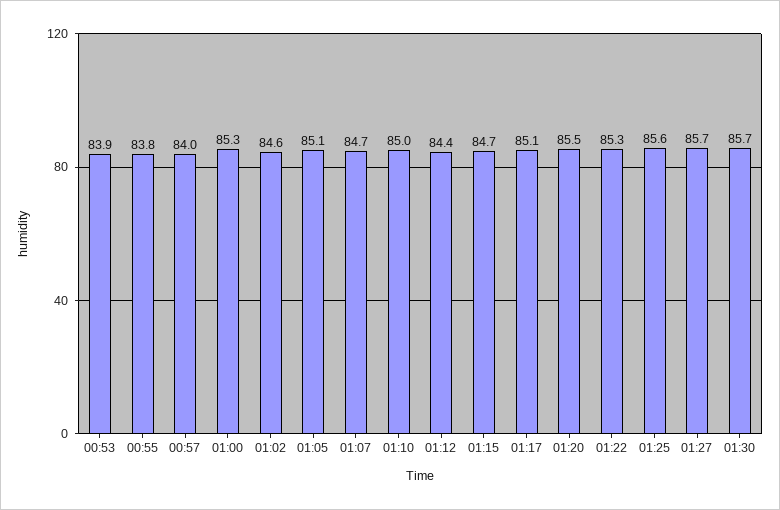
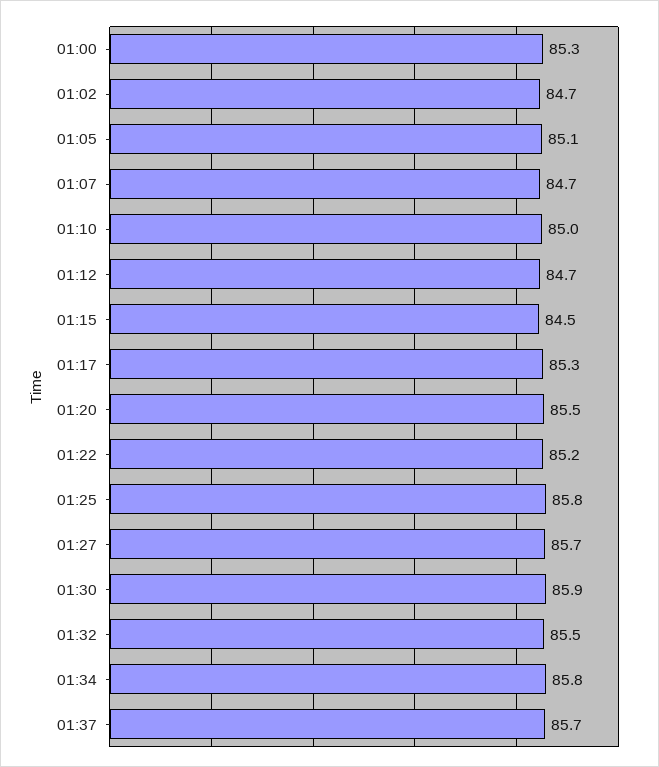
00:53: 83.9 -> none
00:55: 83.8 -> none
00:57: 84 -> none
01:02: 84.6 -> 84.7
01:12: 84.4 -> 84.7
01:15: 84.7 -> 84.5
01:17: 85.1 -> 85.3
01:22: 85.3 -> 85.2
01:25: 85.6 -> 85.8
01:30: 85.7 -> 85.9
01:32: none -> 85.5
01:34: none -> 85.8
01:37: none -> 85.7

